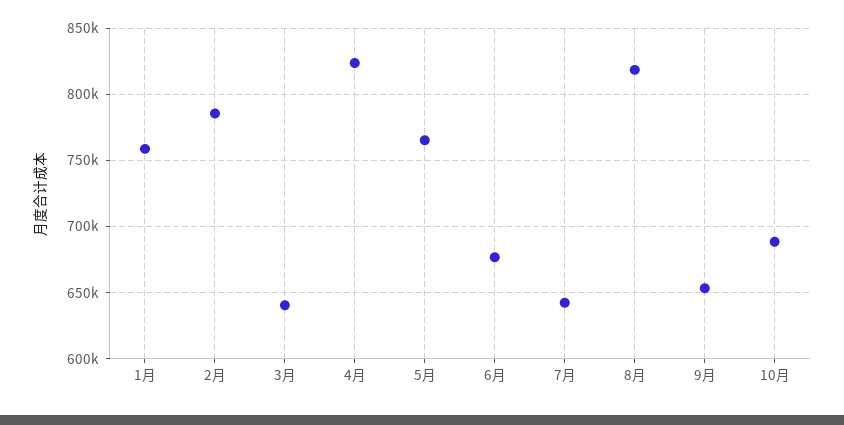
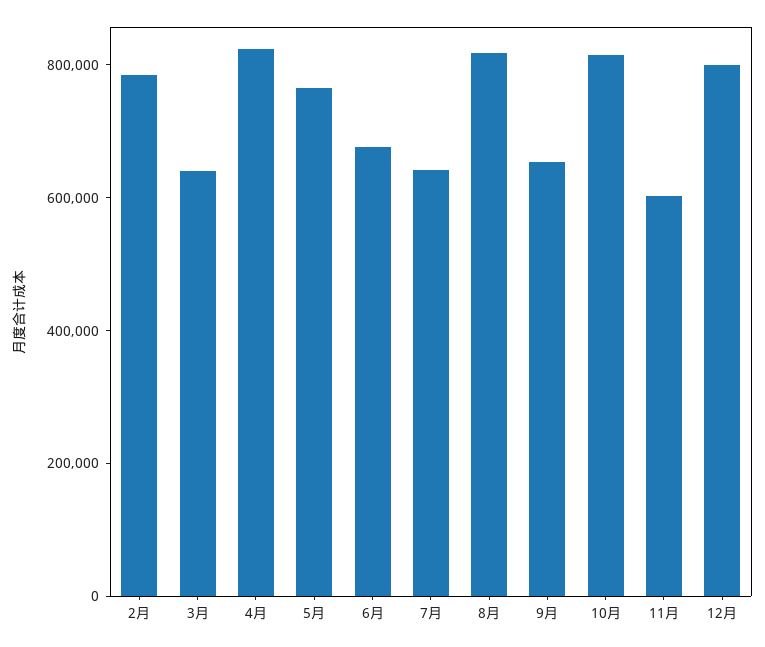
1月: 760000 -> none
10月: 690000 -> 800000
11月: none -> 600000
12月: none -> 800000

